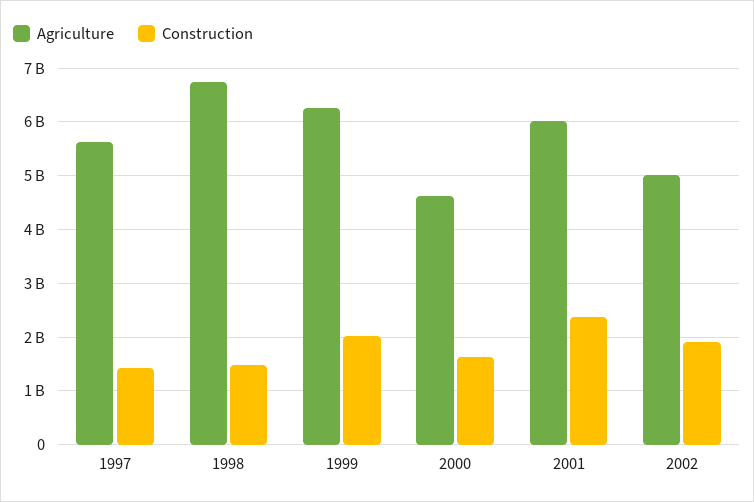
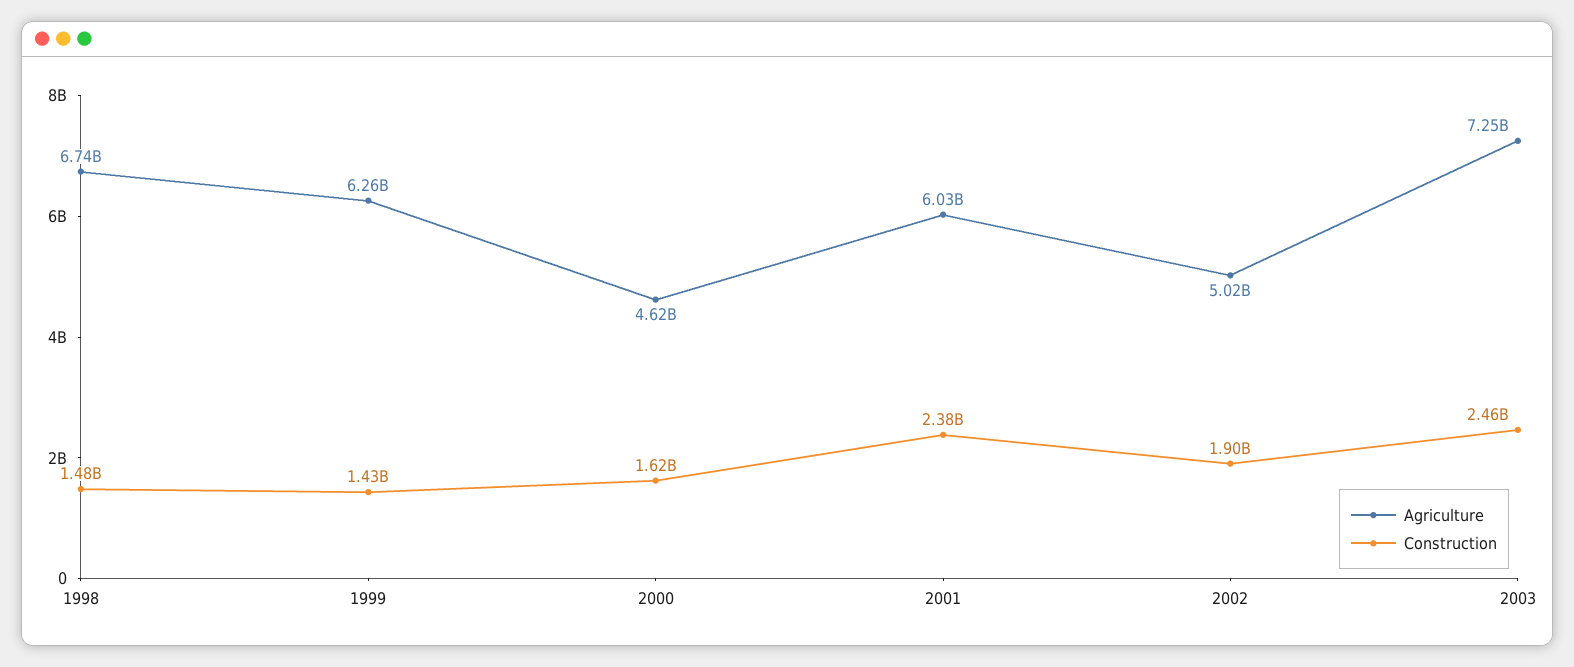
Agriculture, 1997: 5600000000 -> none
Construction, 1997: 1400000000 -> none
Construction, 1999: 2000000000 -> 1430000000
Agriculture, 2003: none -> 7250000000
Construction, 2003: none -> 2460000000

